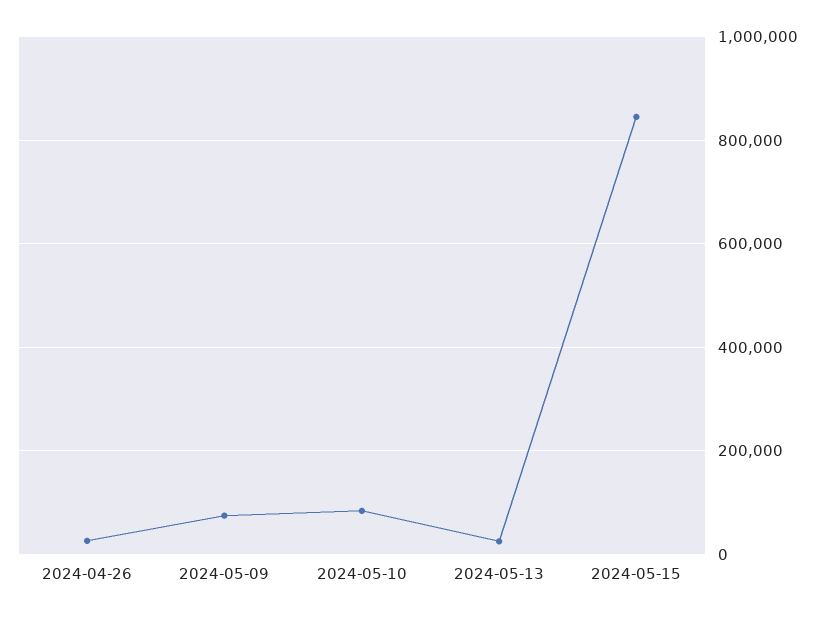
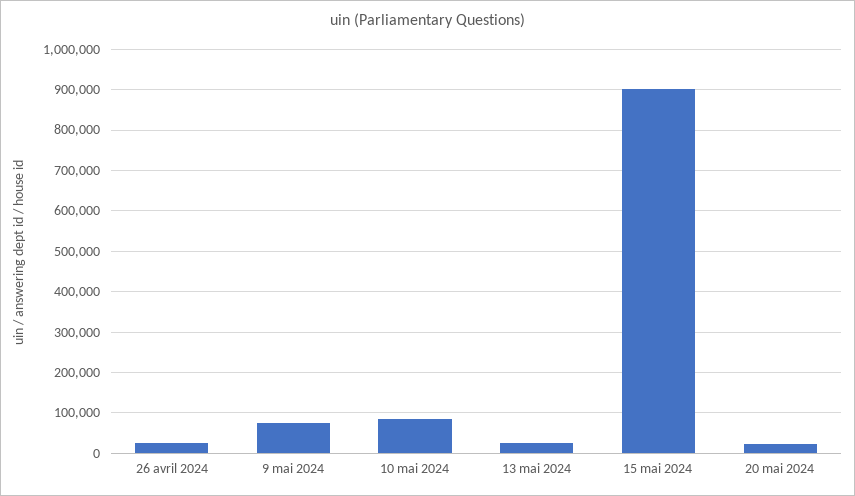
2024-05-15: 840000 -> 900000
20 mai 2024: none -> 20000

